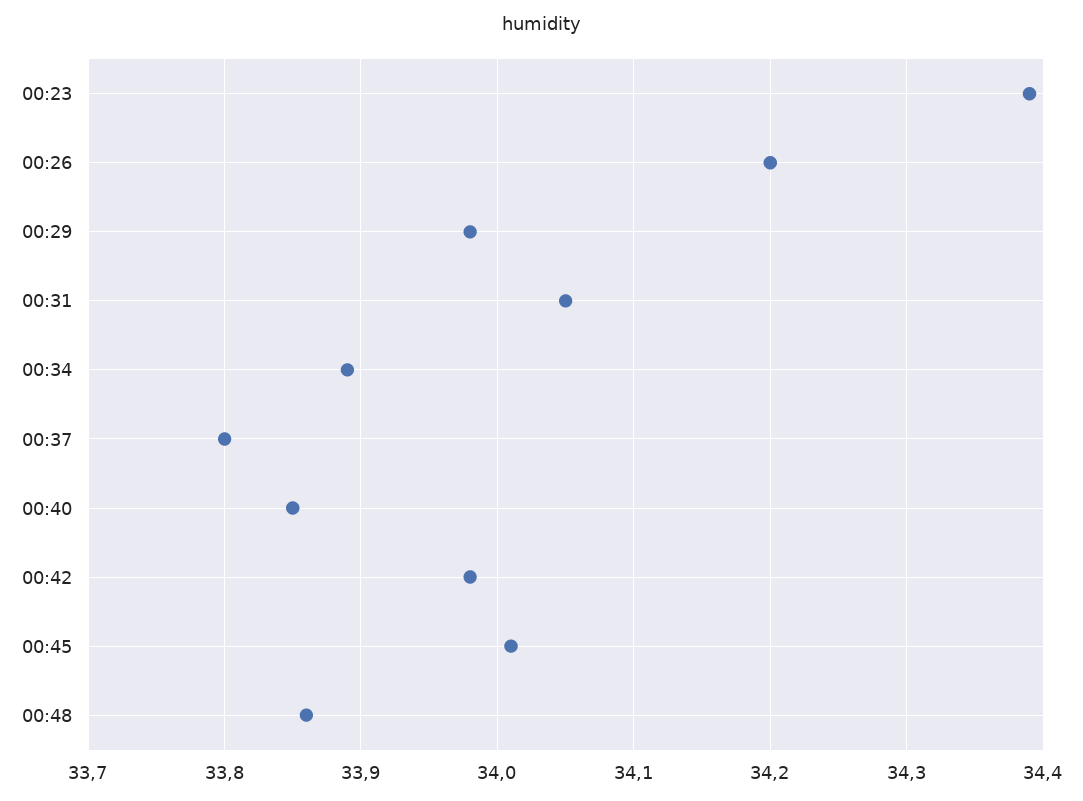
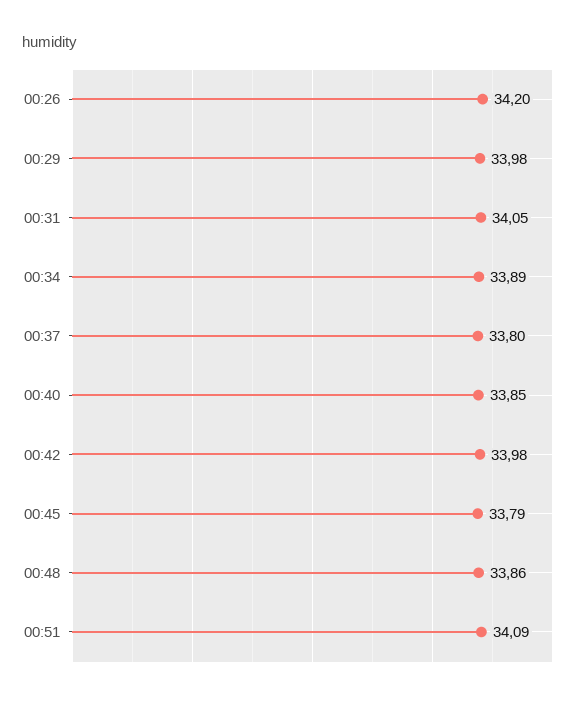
00:23: 34.39 -> none
00:45: 34.01 -> 33.79
00:51: none -> 34.09

